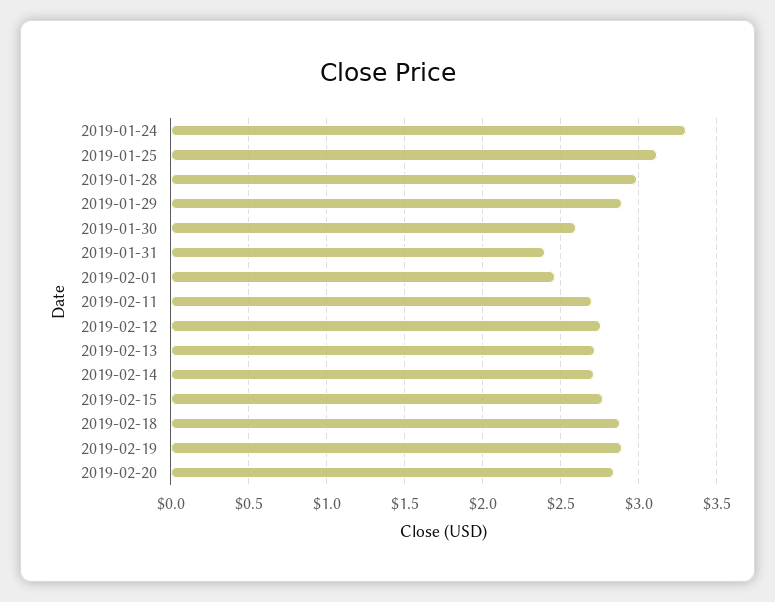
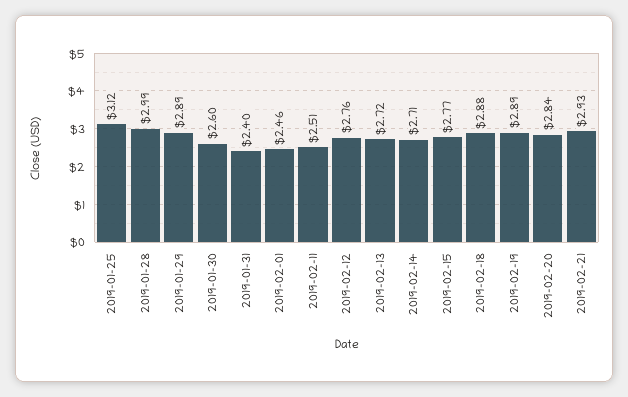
2019-01-24: 3.3 -> none
2019-02-11: 2.7 -> 2.51
2019-02-21: none -> 2.93

